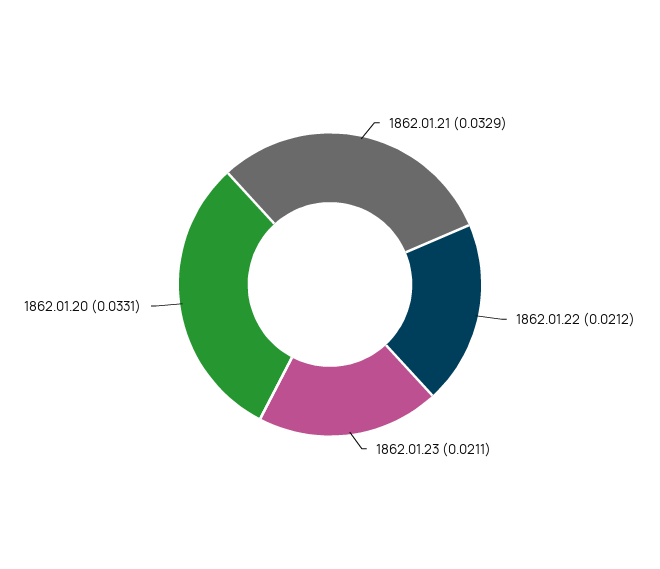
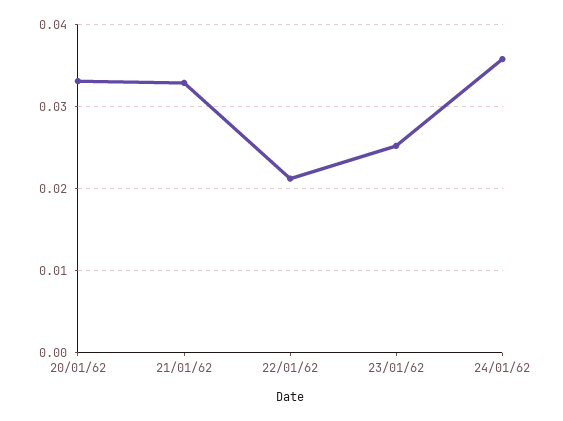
1862.01.23: 0.0211 -> 0.025
24/01/62: none -> 0.036

